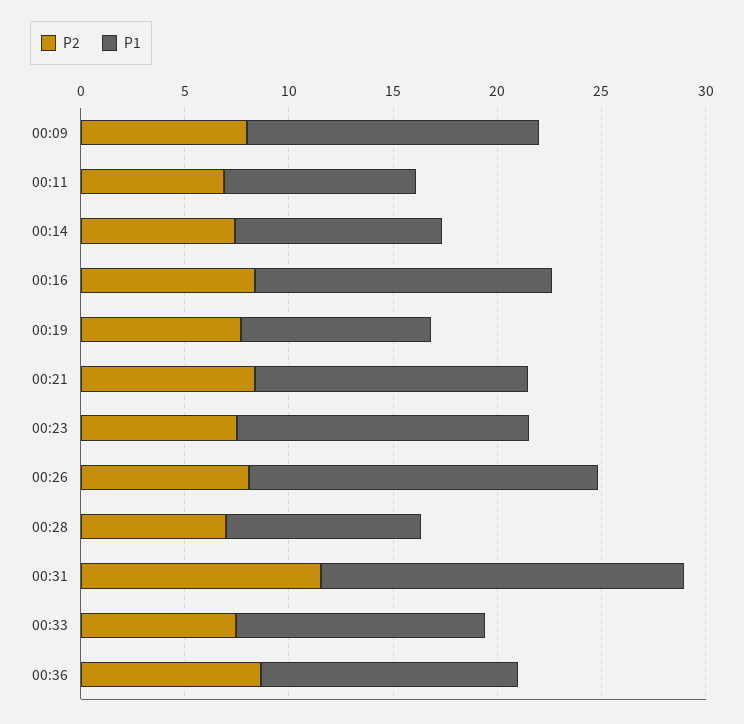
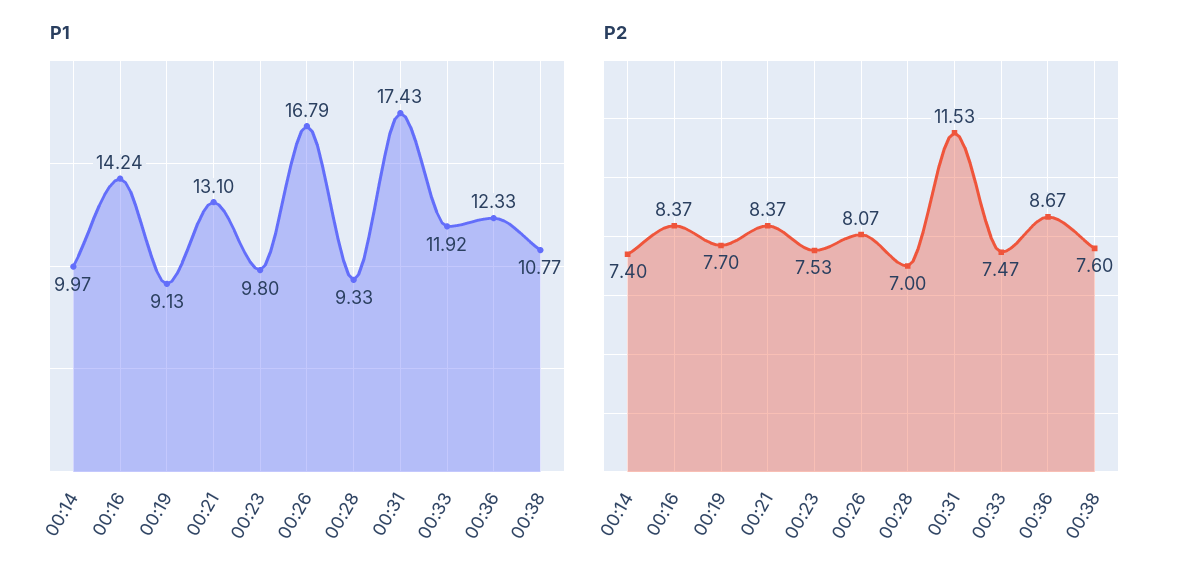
P2, 00:09: 8 -> none
P1, 00:09: 14 -> none
P2, 00:11: 7 -> none
P1, 00:11: 9 -> none
P1, 00:23: 14 -> 9.8
P1, 00:38: none -> 10.77
P2, 00:38: none -> 7.6

